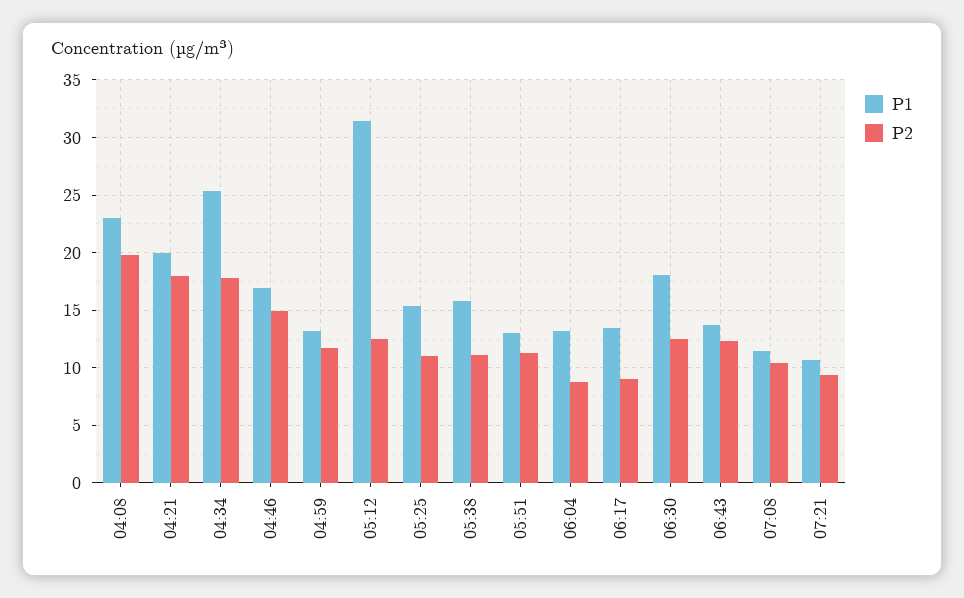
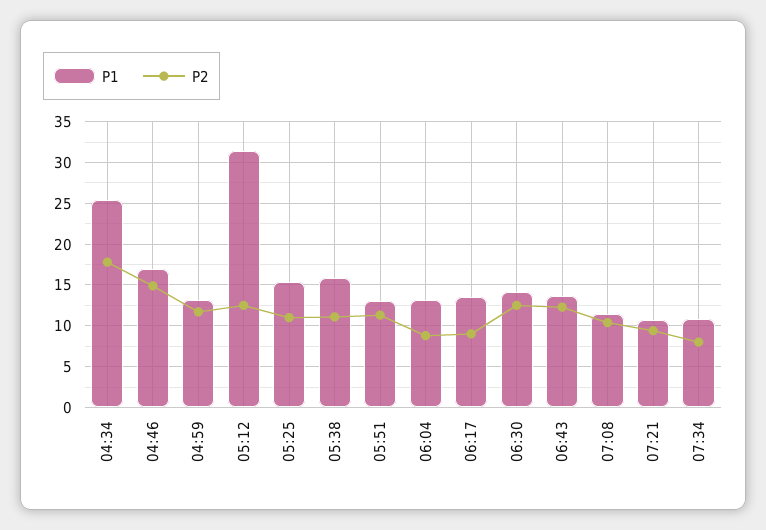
P1, 04:08: 23 -> none
P2, 04:08: 20 -> none
P1, 04:21: 20 -> none
P2, 04:21: 18 -> none
P1, 06:30: 18 -> 14
P1, 07:34: none -> 11
P2, 07:34: none -> 8

